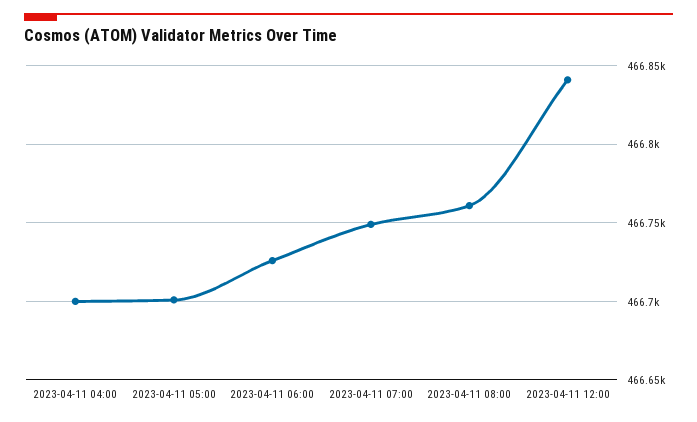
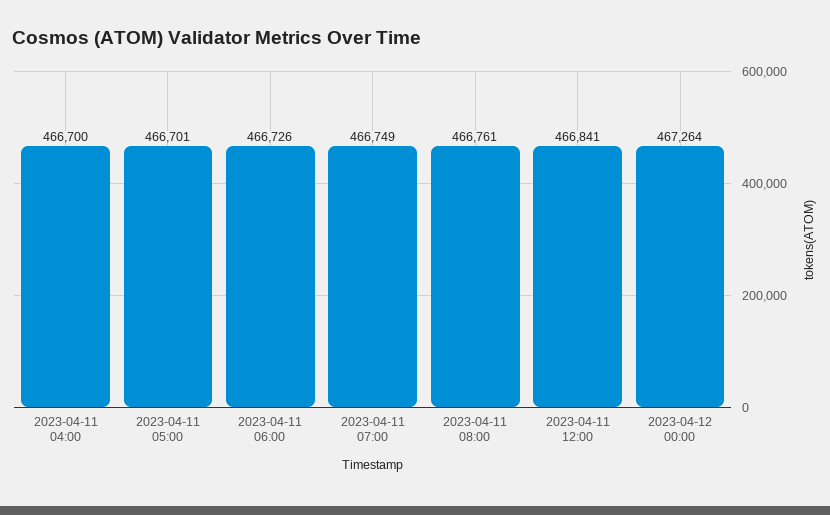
2023-04-12 00:00: none -> 467264

